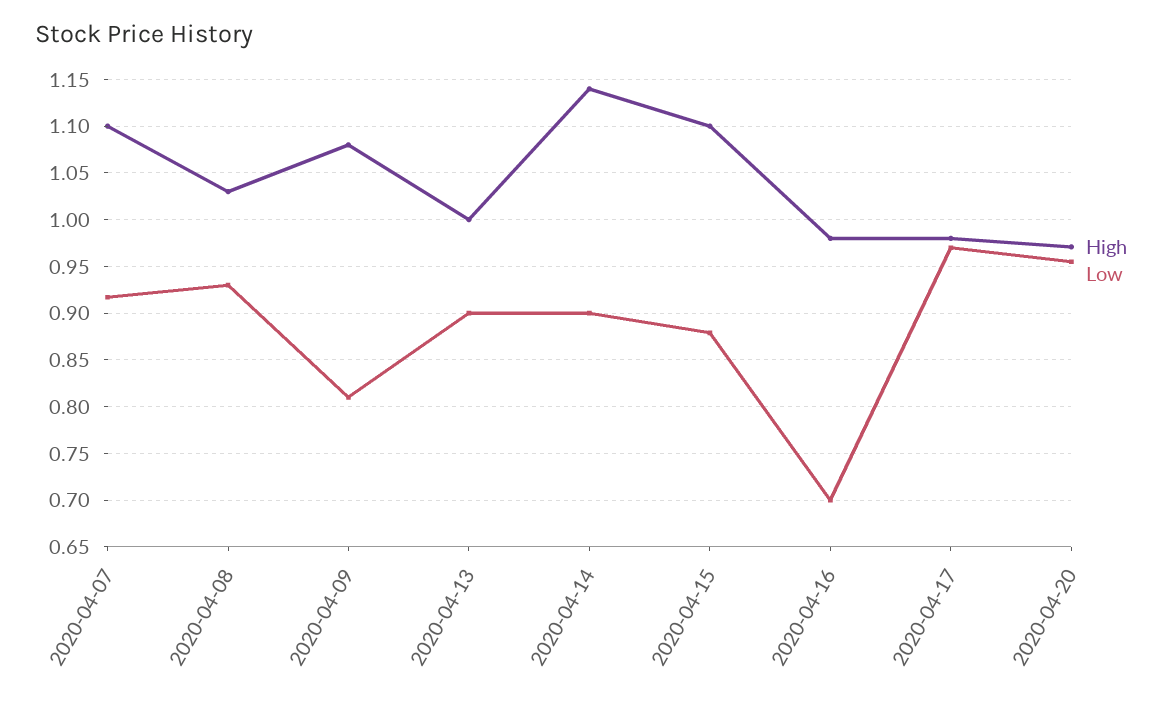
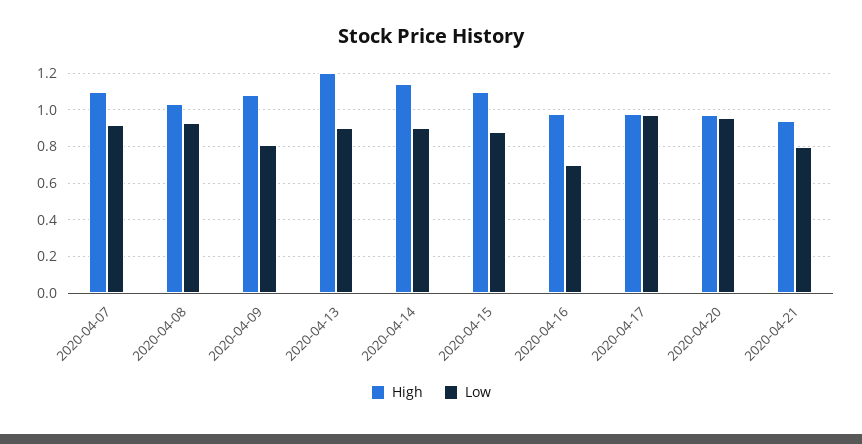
High, 2020-04-13: 1 -> 1.2
High, 2020-04-21: none -> 0.95
Low, 2020-04-21: none -> 0.8

